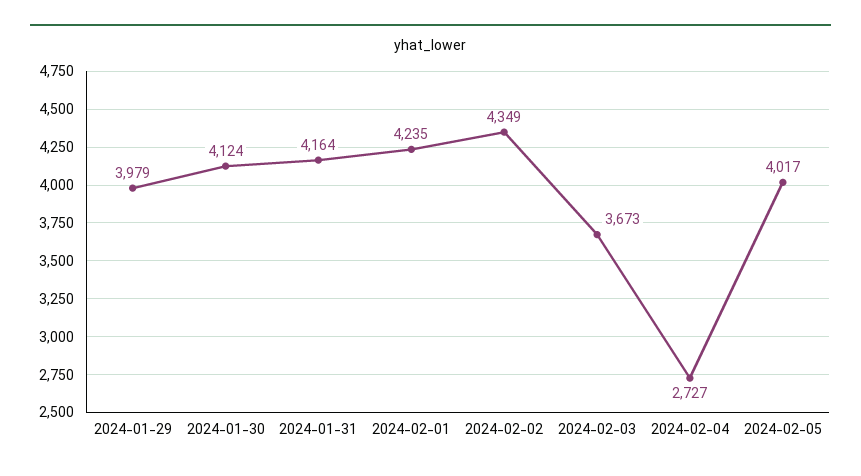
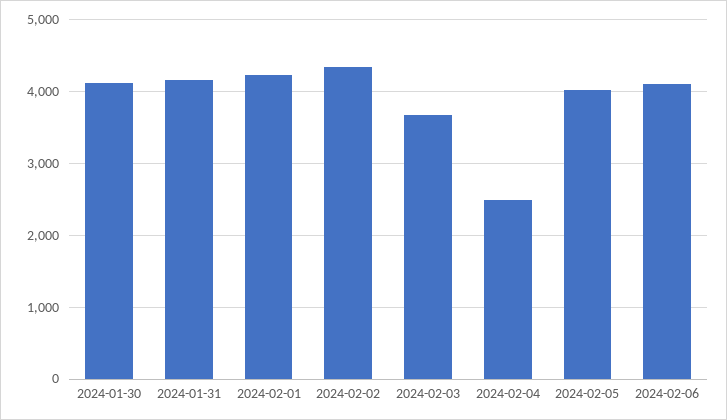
2024-01-29: 3979 -> none
2024-02-04: 2727 -> 2500
2024-02-06: none -> 4100

